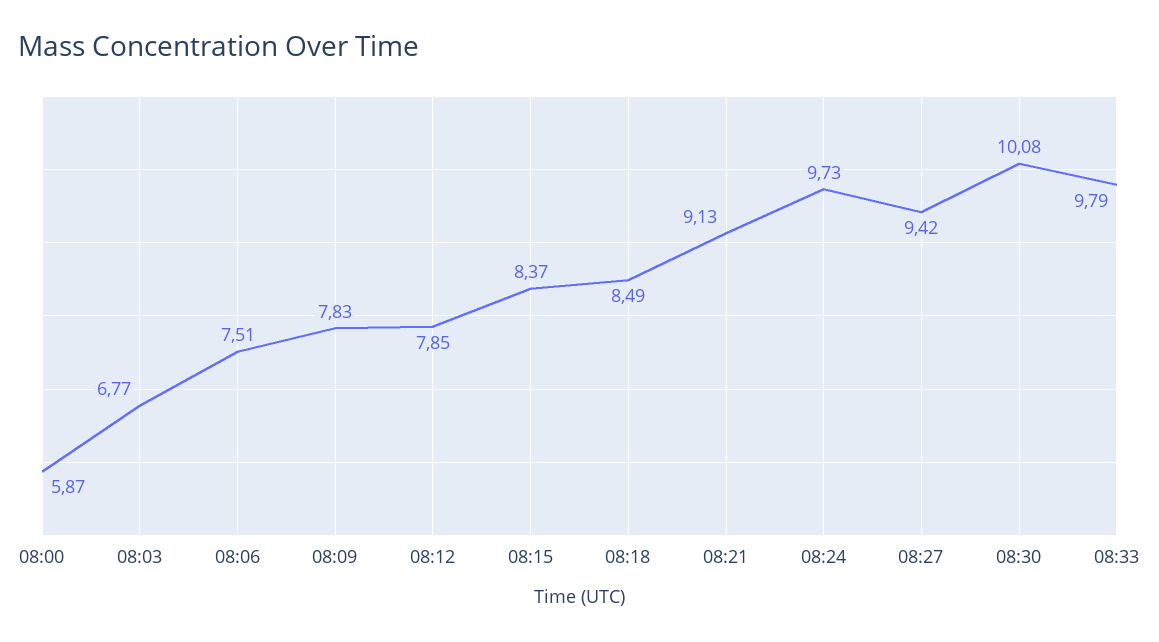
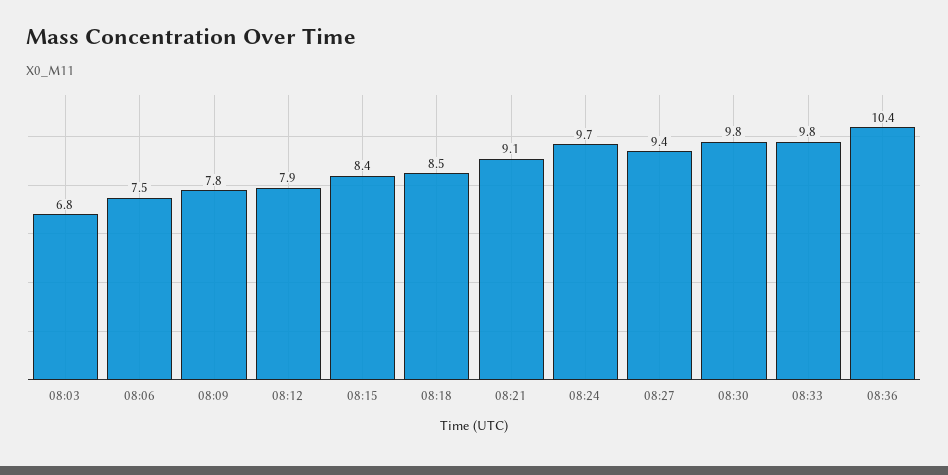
08:00: 5.87 -> none
08:30: 10.08 -> 9.8
08:36: none -> 10.4

